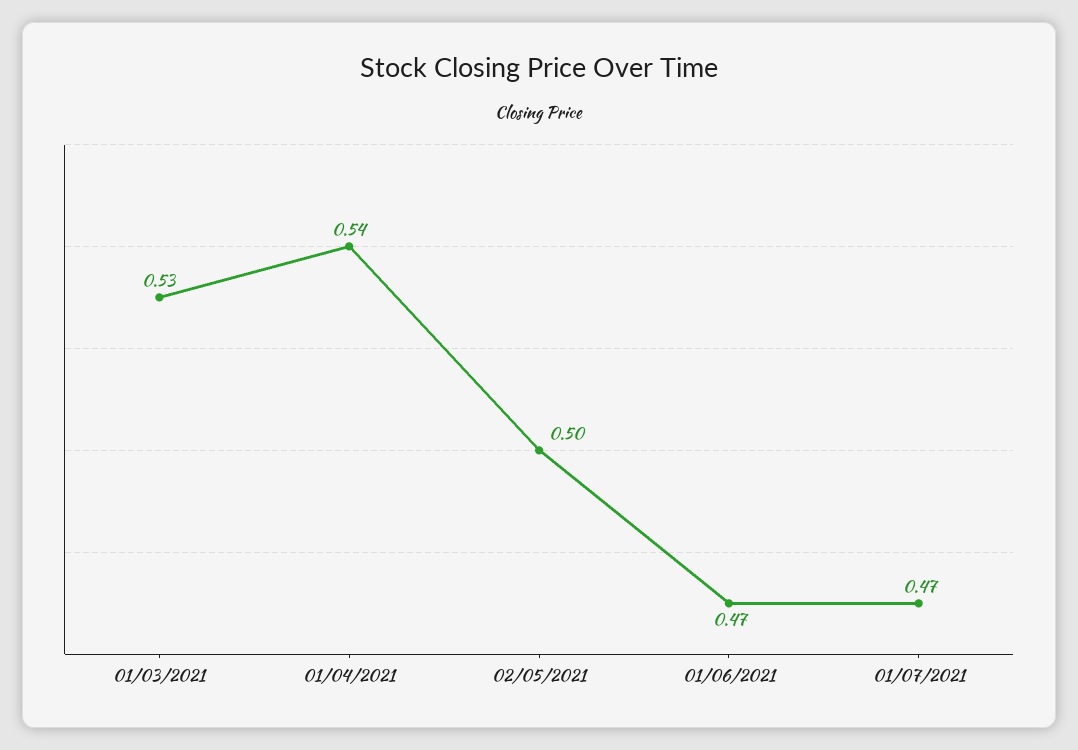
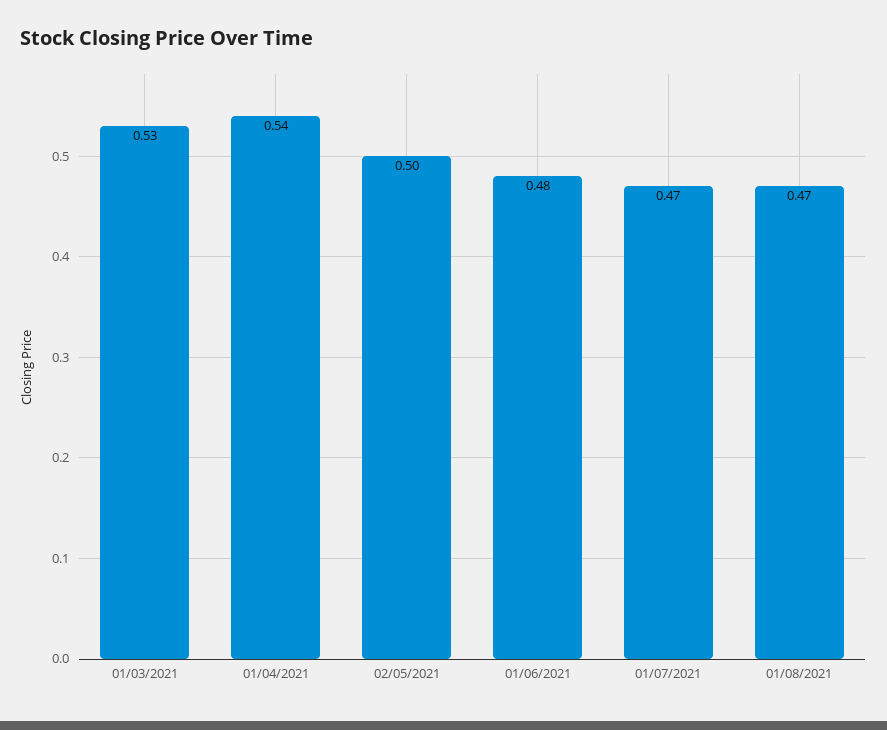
01/06/2021: 0.47 -> 0.48
01/08/2021: none -> 0.47

